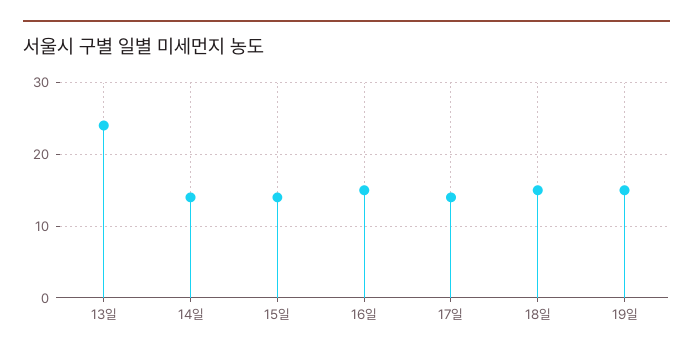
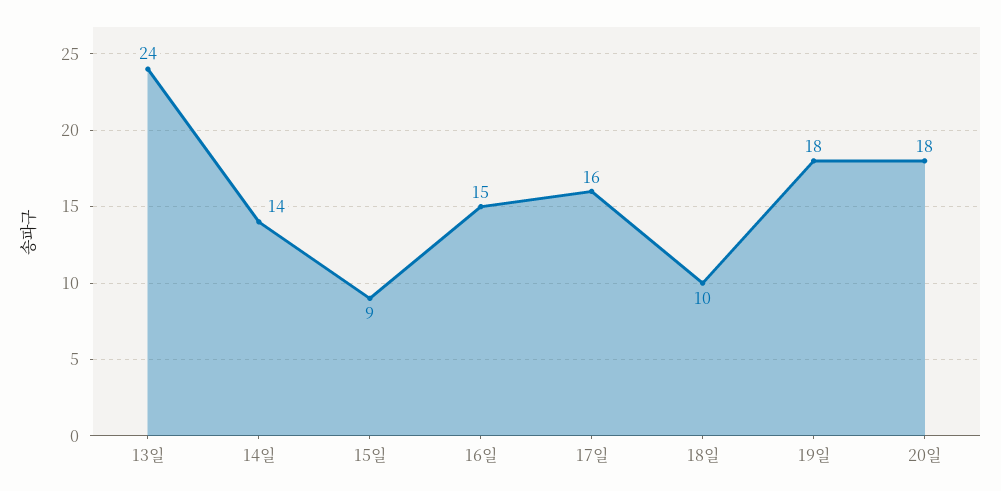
15일: 14 -> 9
17일: 14 -> 16
18일: 15 -> 10
19일: 15 -> 18
20일: none -> 18

